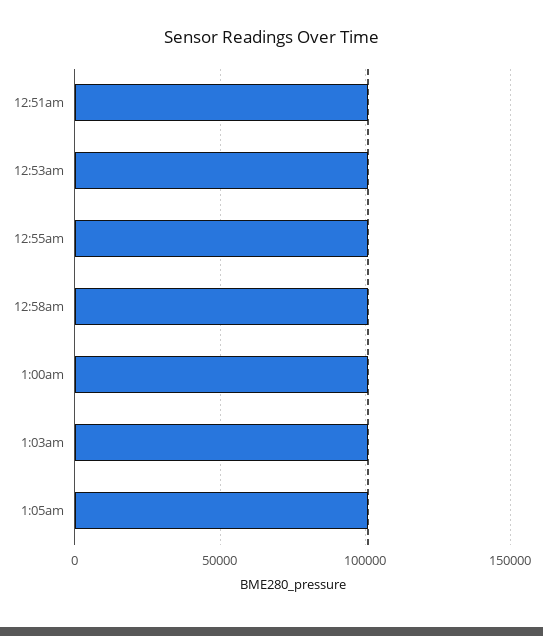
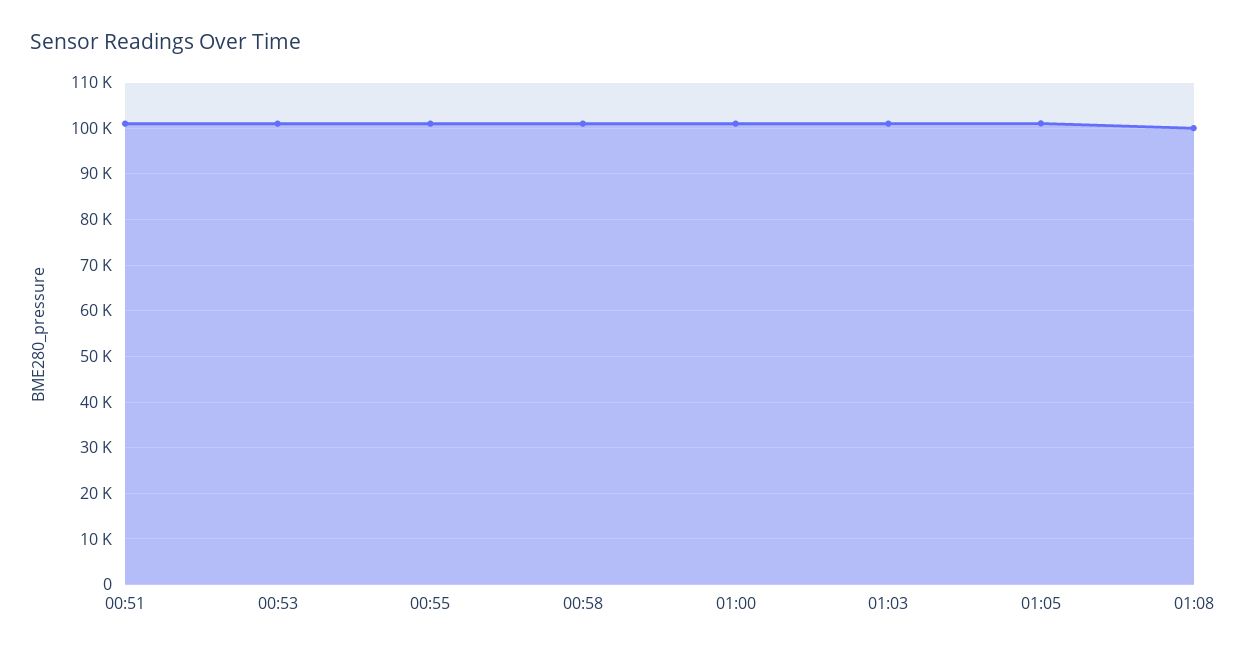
01:08: none -> 100000

